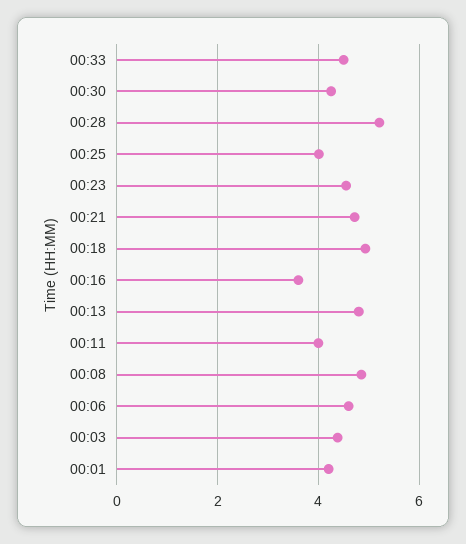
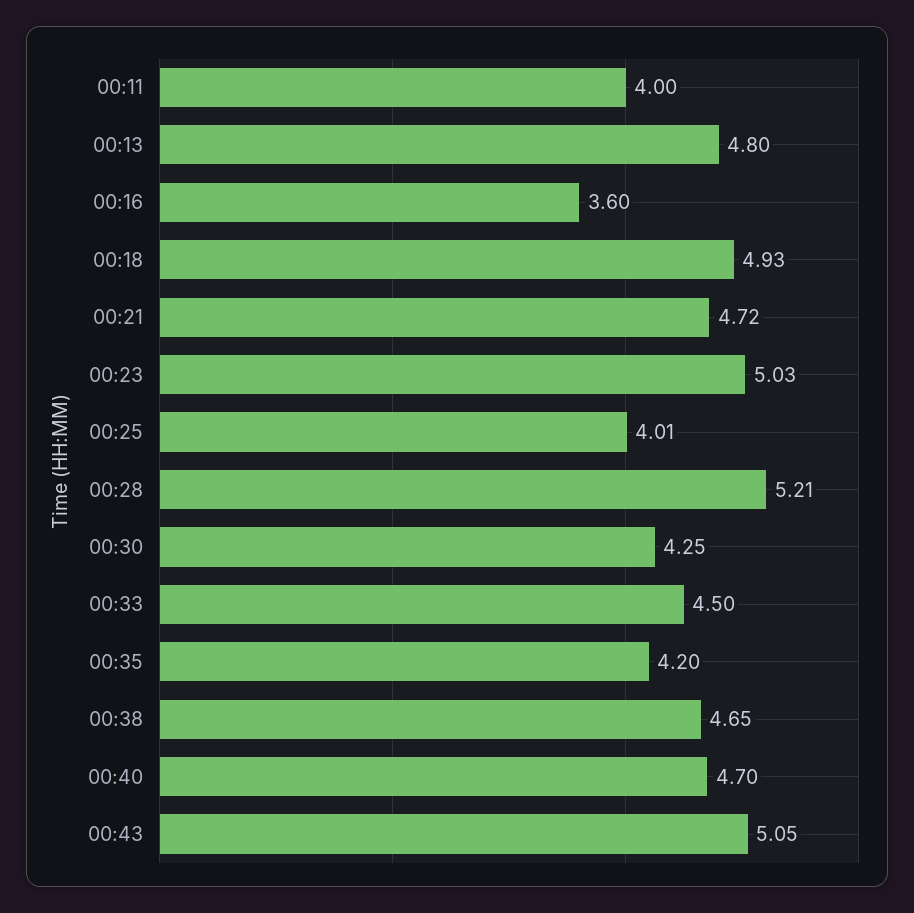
00:23: 4.6 -> 5.03
00:08: 4.8 -> none
00:06: 4.6 -> none
00:03: 4.4 -> none
00:01: 4.2 -> none
00:35: none -> 4.2
00:38: none -> 4.65
00:40: none -> 4.7
00:43: none -> 5.05

